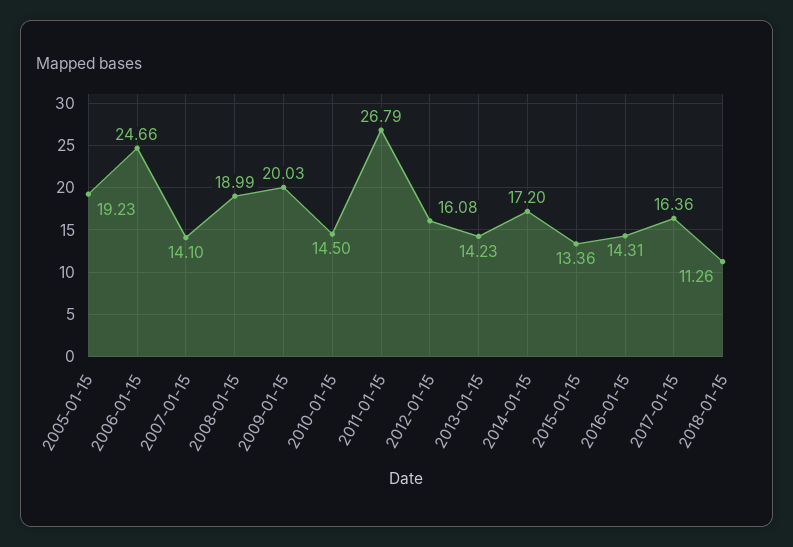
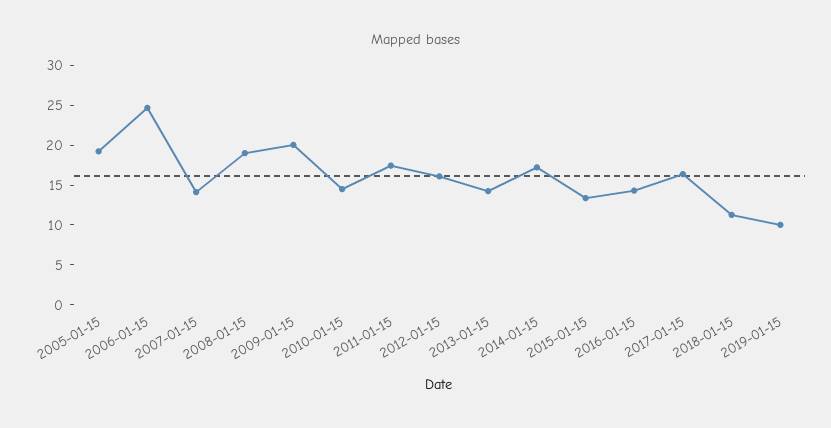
2011-01-15: 26.79 -> 17.5
2019-01-15: none -> 10

